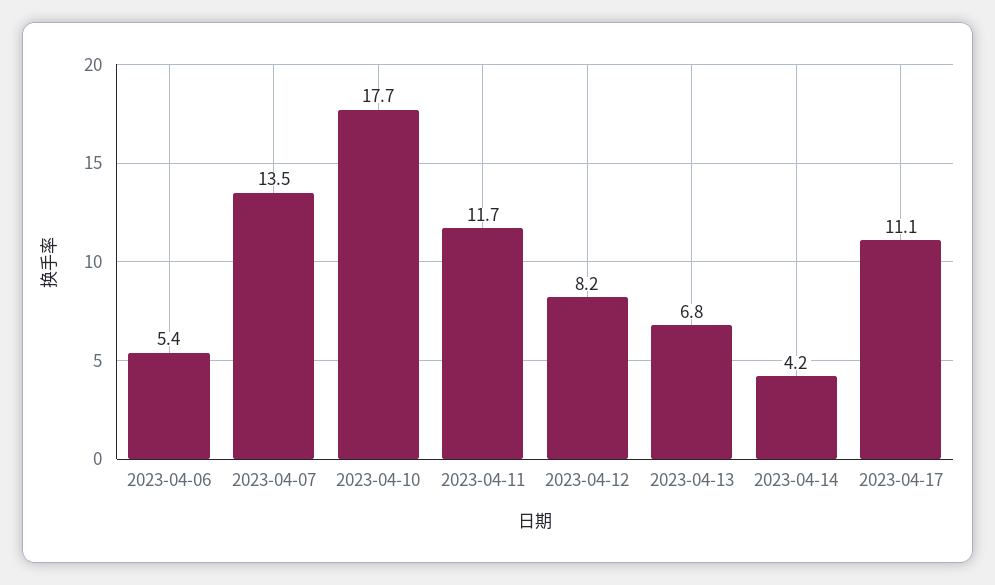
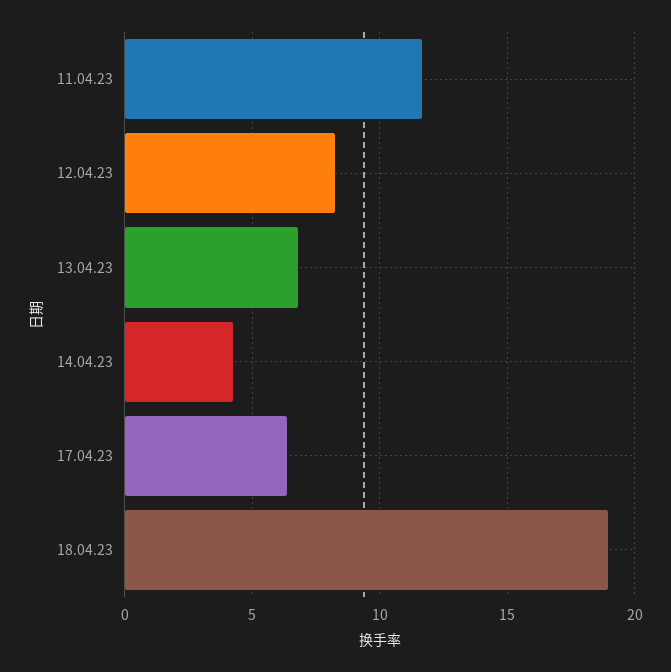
2023-04-06: 5.4 -> none
2023-04-07: 13.5 -> none
2023-04-10: 17.7 -> none
2023-04-17: 11.1 -> 6.5
18.04.23: none -> 19

